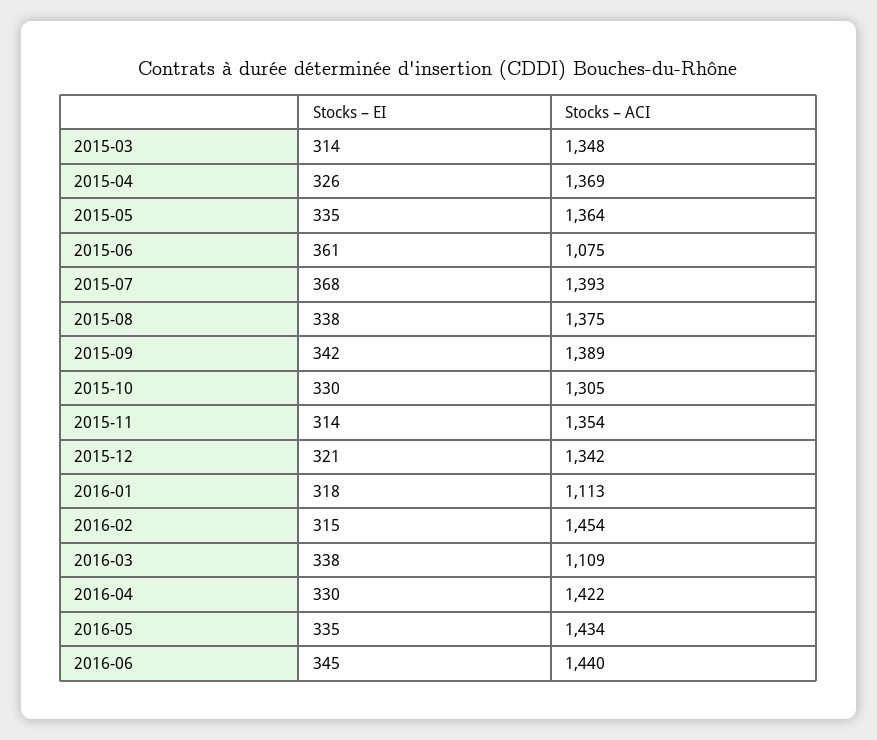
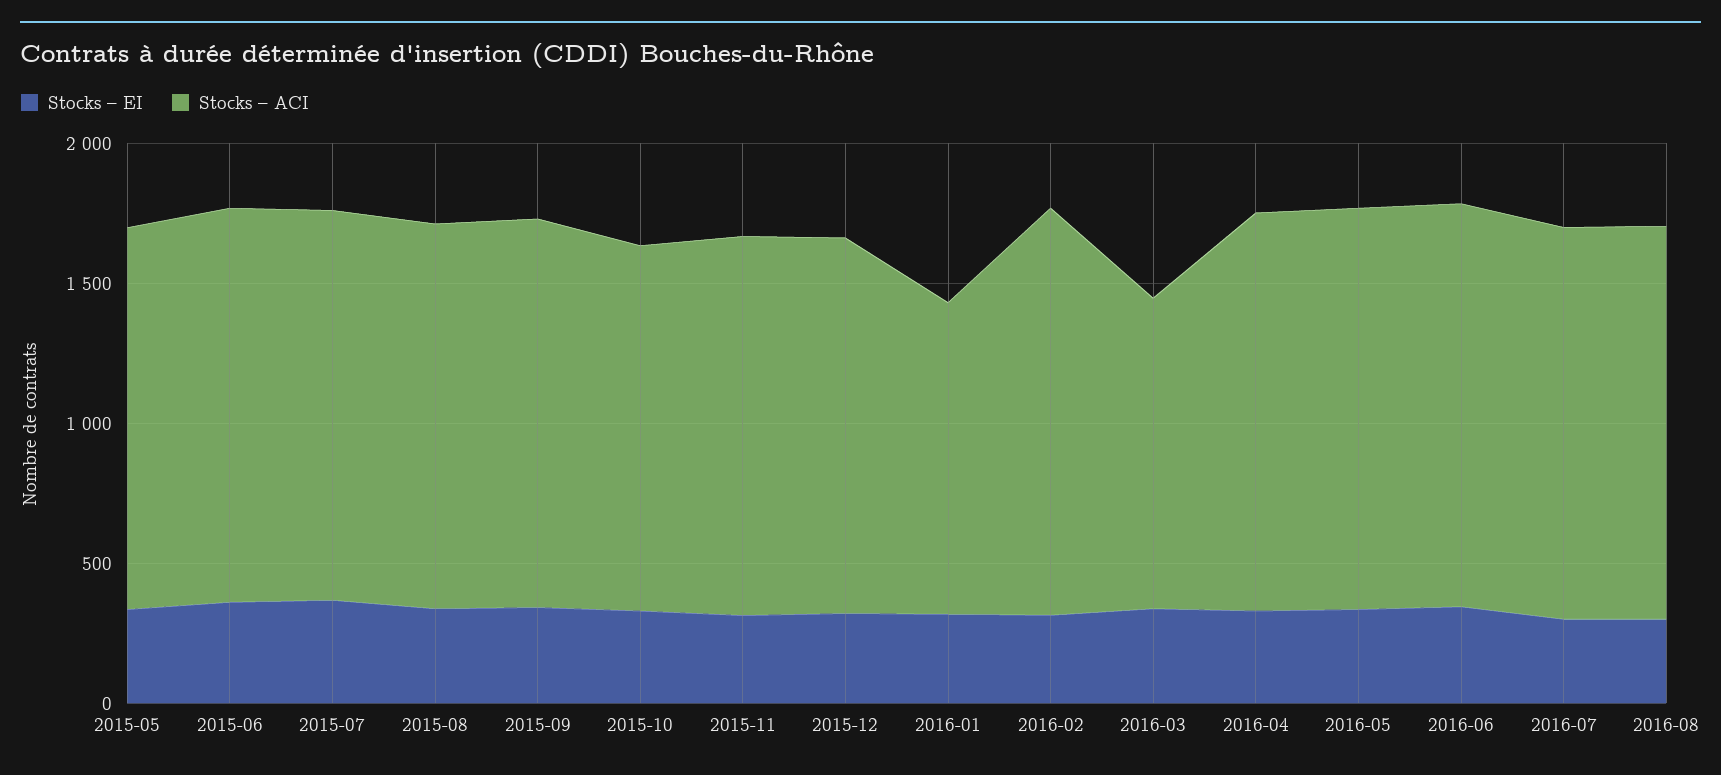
Stocks – EI, 2015-03: 314 -> none
Stocks – ACI, 2015-03: 1348 -> none
Stocks – EI, 2015-04: 326 -> none
Stocks – ACI, 2015-04: 1369 -> none
Stocks – ACI, 2015-06: 1075 -> 1400
Stocks – EI, 2016-07: none -> 300
Stocks – ACI, 2016-07: none -> 1400
Stocks – EI, 2016-08: none -> 300
Stocks – ACI, 2016-08: none -> 1400

